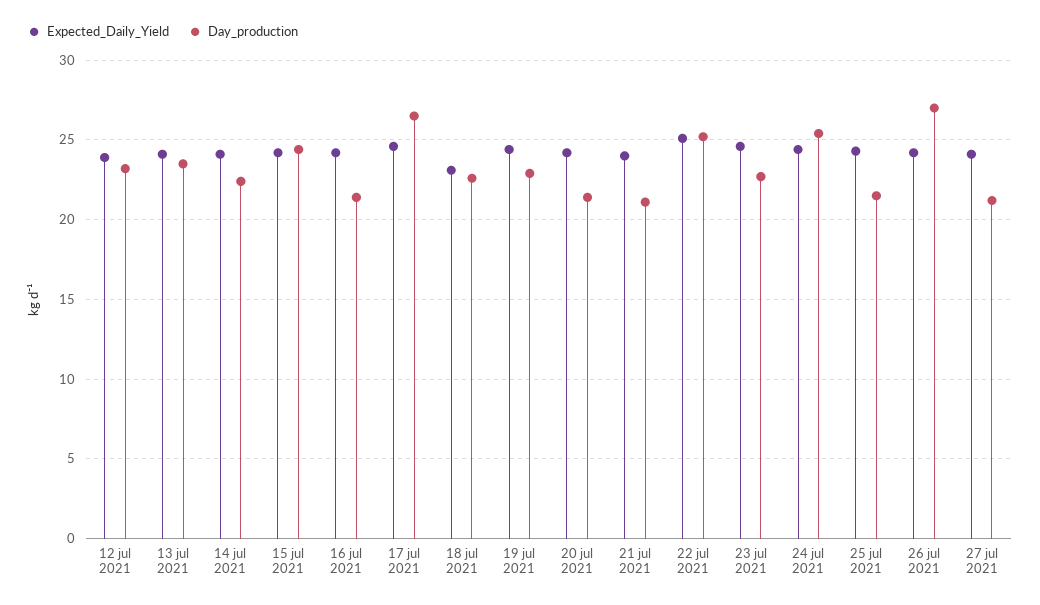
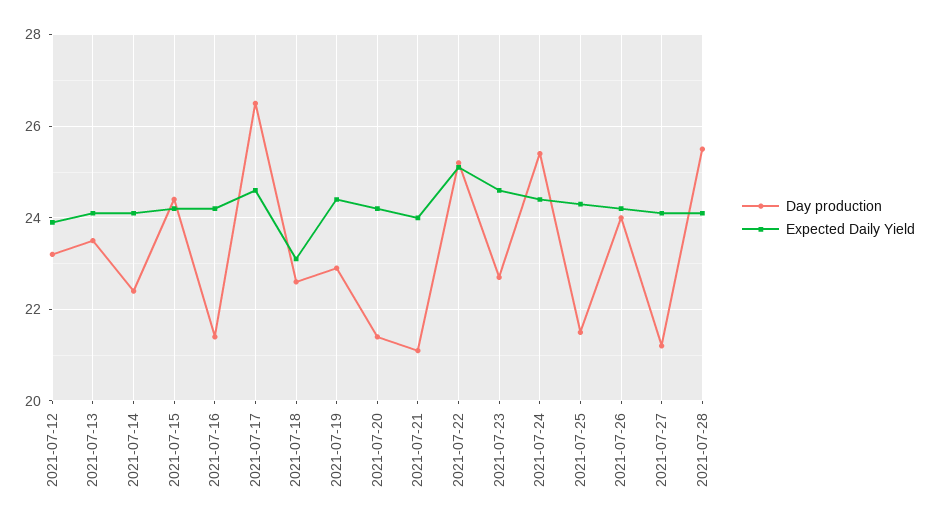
Day_production, 26 jul 2021: 27 -> 24
Day_production, 2021-07-28: none -> 25.5
Expected_Daily_Yield, 2021-07-28: none -> 24

